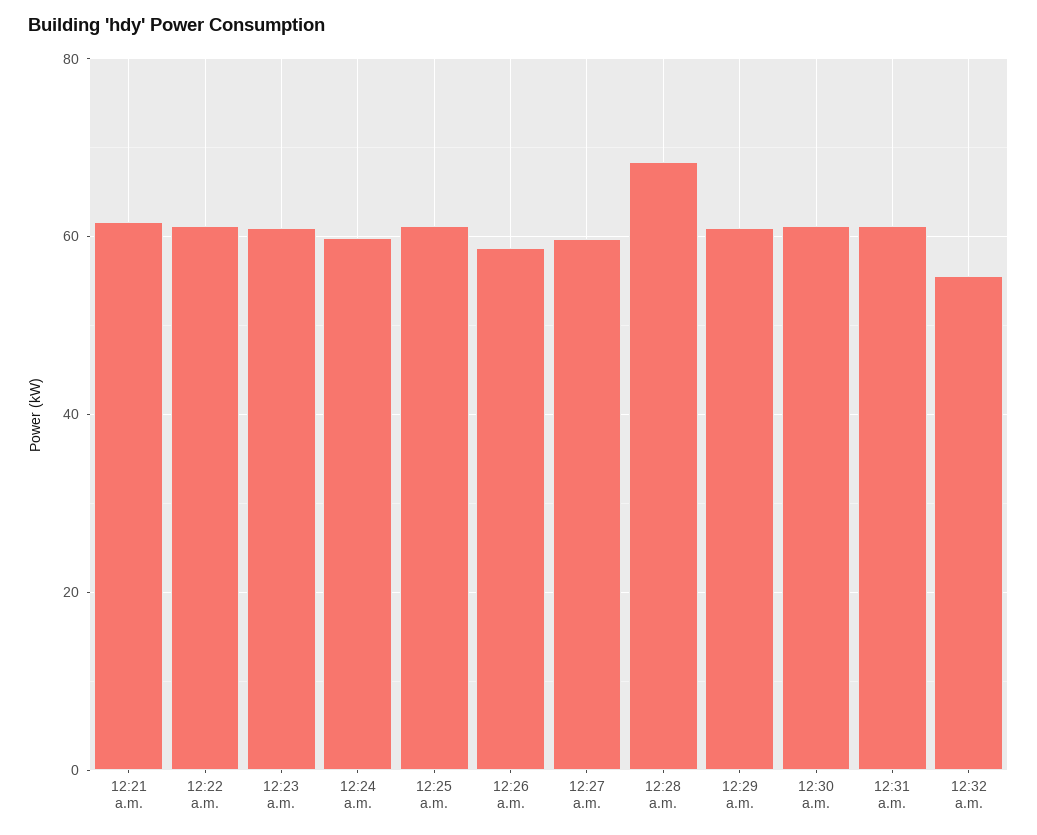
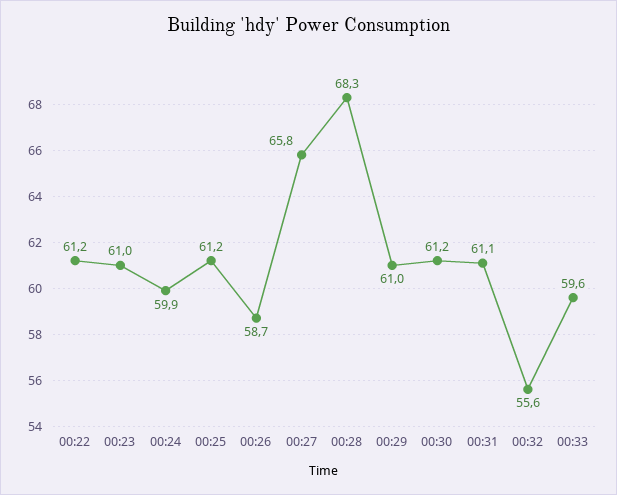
12:21 a.m.: 62 -> none
12:27 a.m.: 60 -> 65.8
00:33: none -> 59.6

